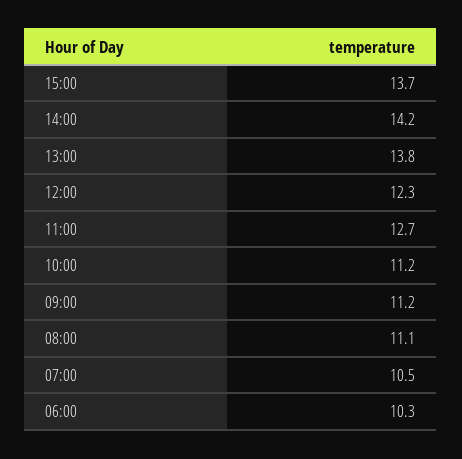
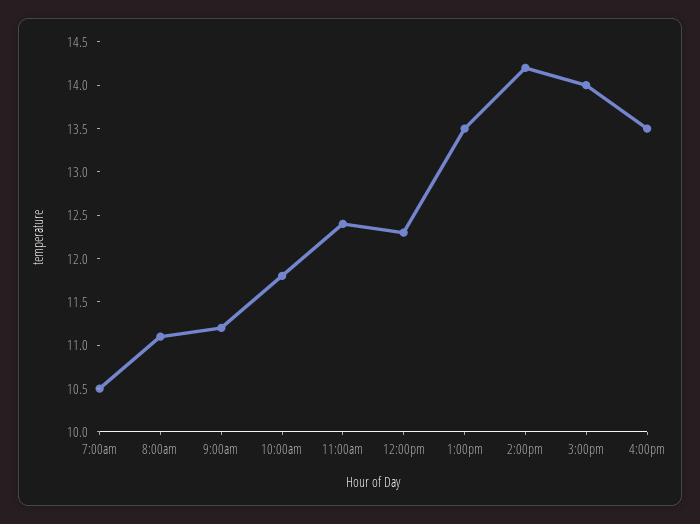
15:00: 13.7 -> 14
13:00: 13.8 -> 13.5
11:00: 12.7 -> 12.4
10:00: 11.2 -> 11.8
06:00: 10.3 -> none
4:00pm: none -> 13.5

